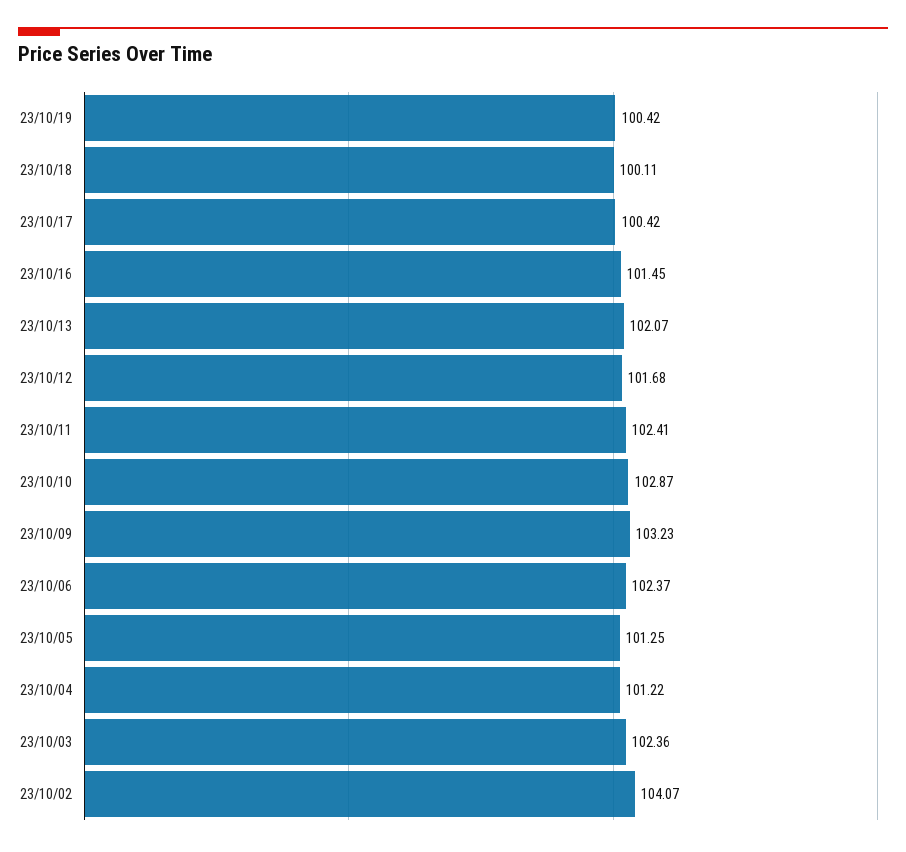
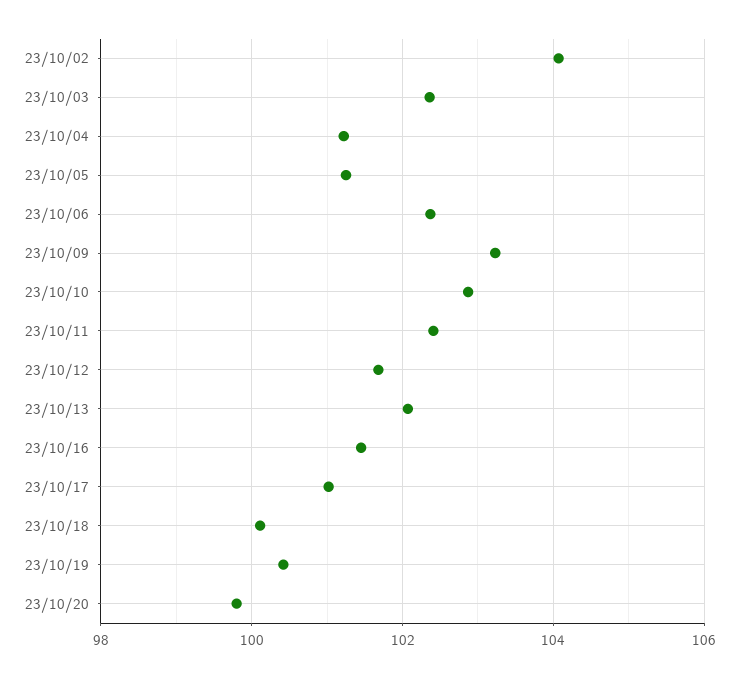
23/10/17: 100.42 -> 101
23/10/20: none -> 99.8

